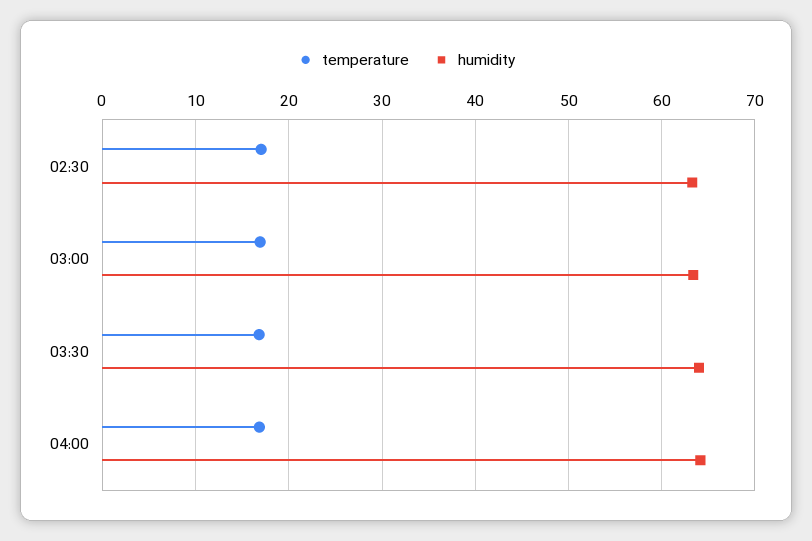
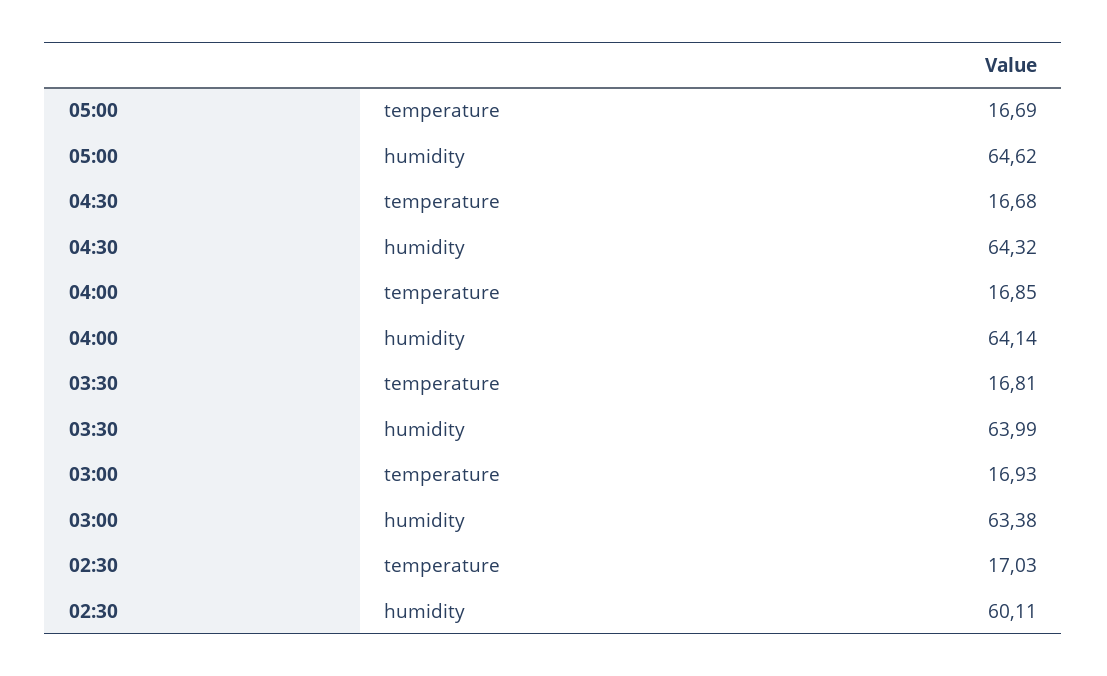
humidity, 02:30: 63 -> 60.11
temperature, 05:00: none -> 16.69
humidity, 05:00: none -> 64.62
temperature, 04:30: none -> 16.68
humidity, 04:30: none -> 64.32

